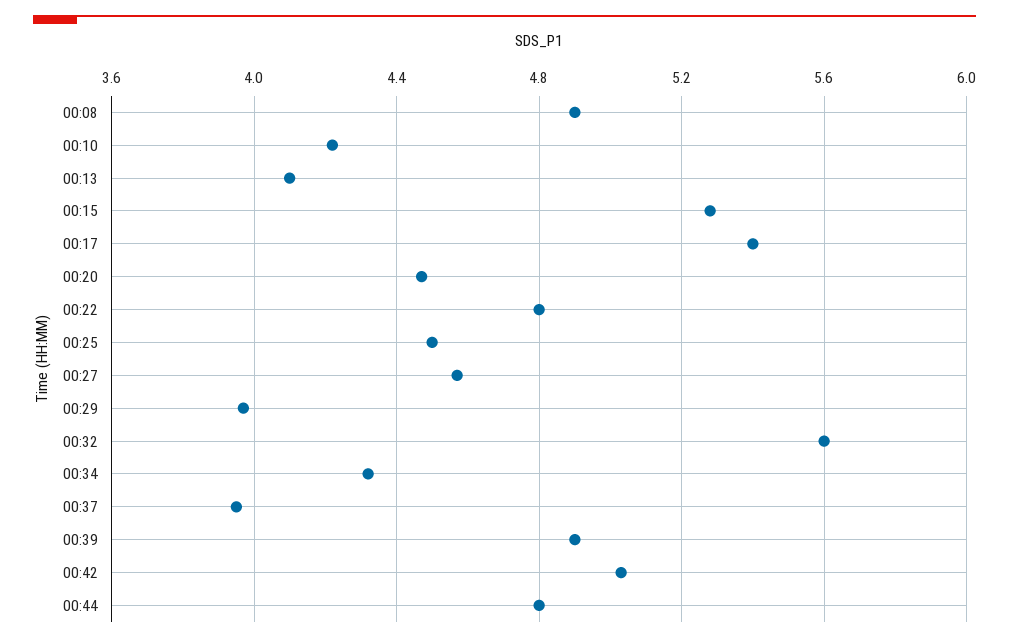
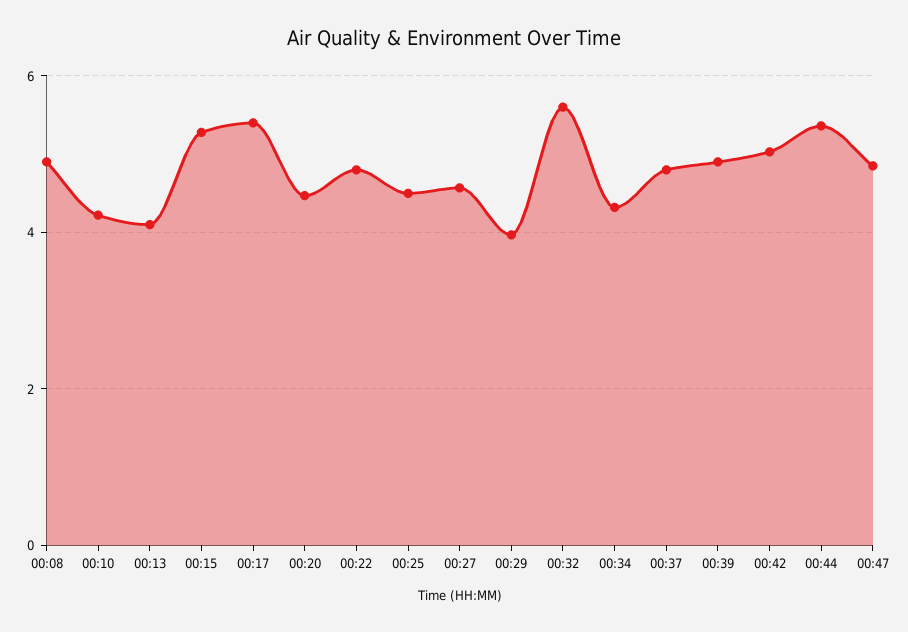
00:37: 3.95 -> 4.8
00:44: 4.8 -> 5.4
00:47: none -> 4.8

